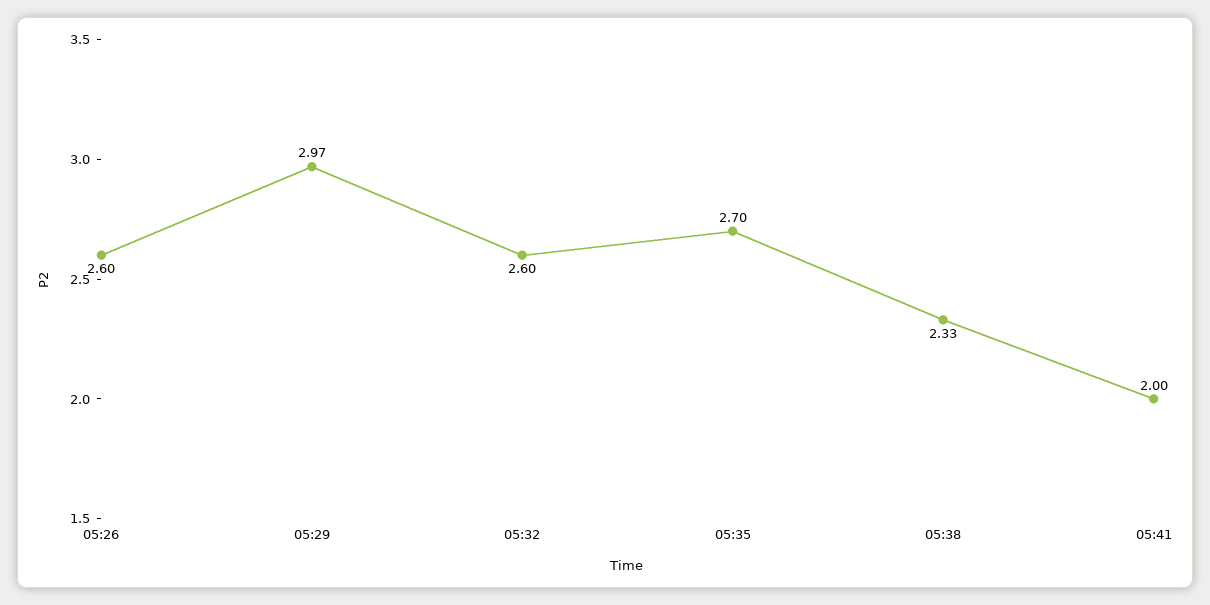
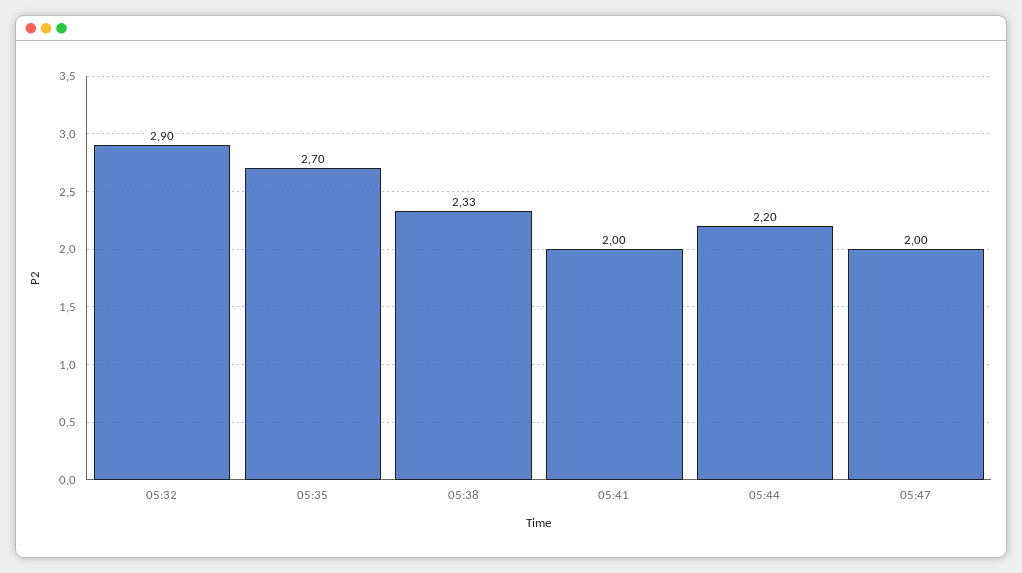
05:26: 2.6 -> none
05:29: 2.97 -> none
05:32: 2.6 -> 2.9
05:44: none -> 2.2
05:47: none -> 2

